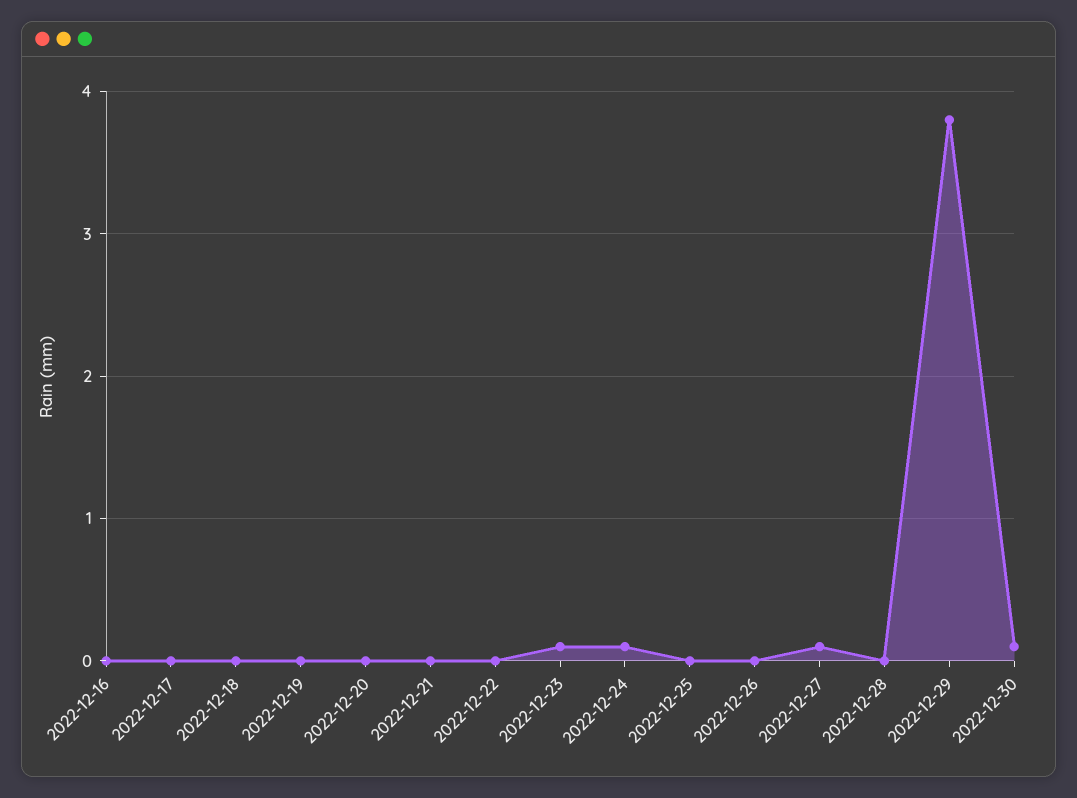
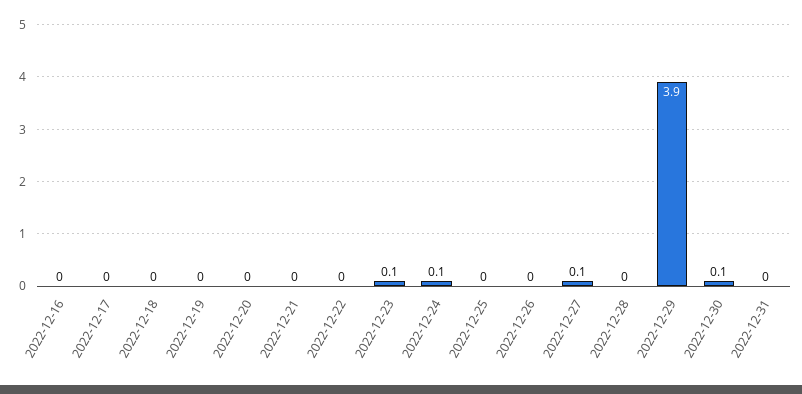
2022-12-29: 3.8 -> 3.9
2022-12-31: none -> 0

